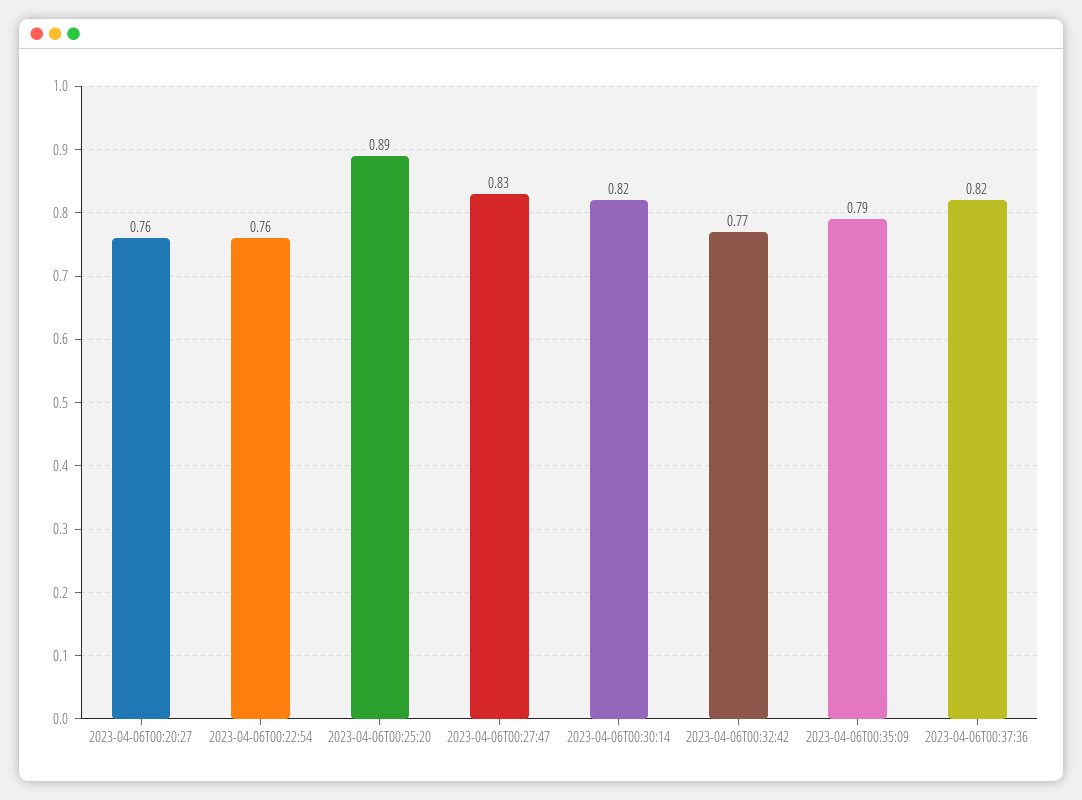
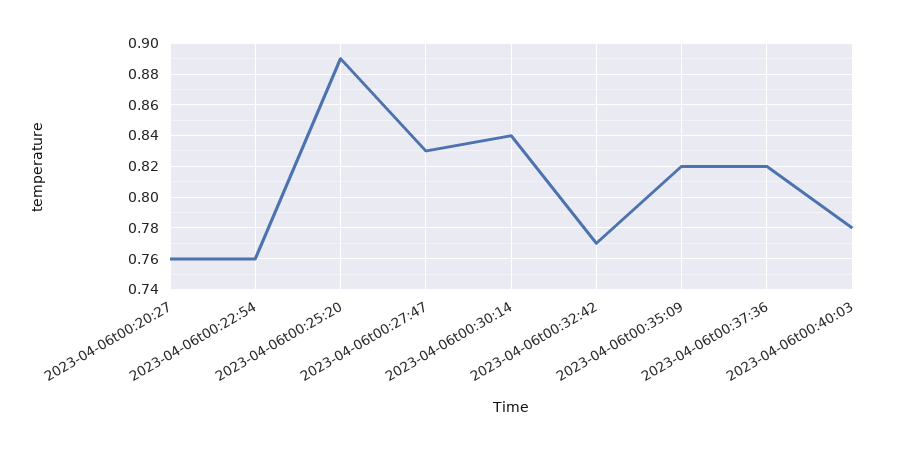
2023-04-06T00:30:14: 0.82 -> 0.84
2023-04-06T00:35:09: 0.79 -> 0.82
2023-04-06t00:40:03: none -> 0.78

